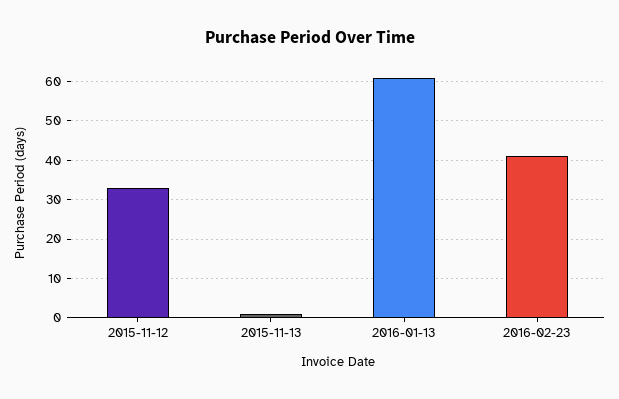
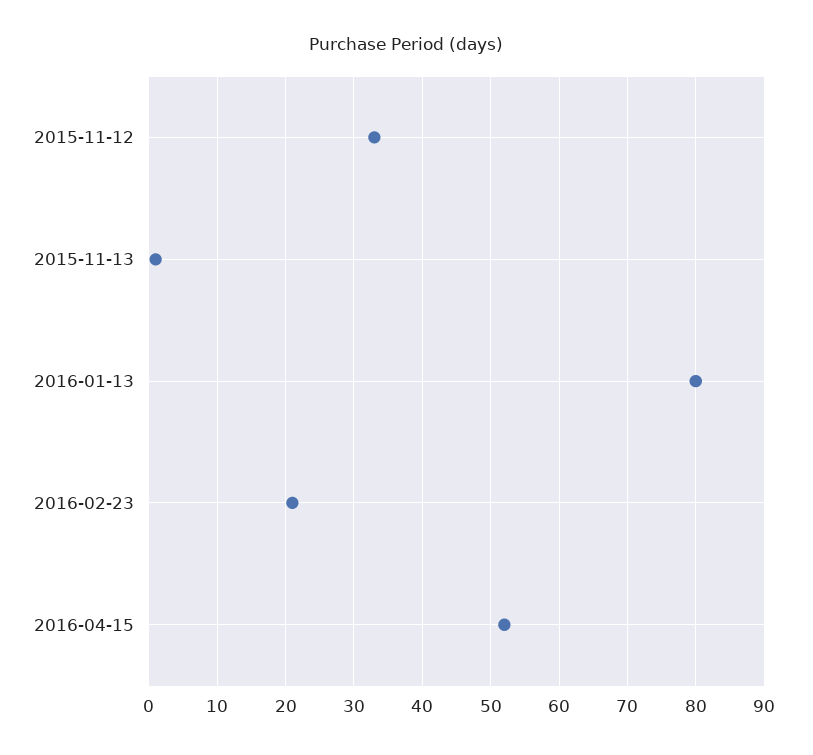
2016-01-13: 60 -> 80
2016-02-23: 40 -> 21
2016-04-15: none -> 52

